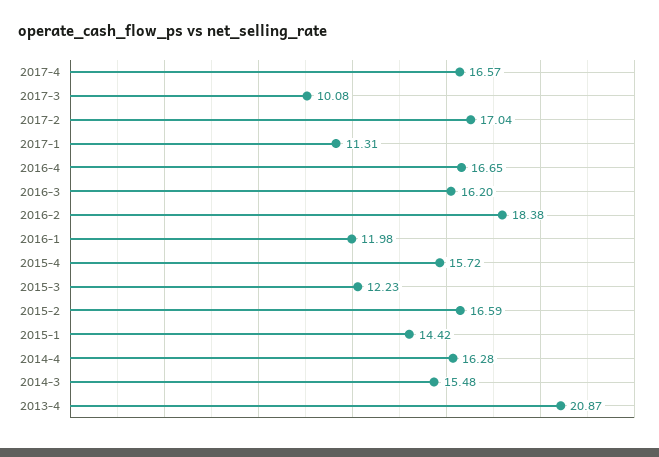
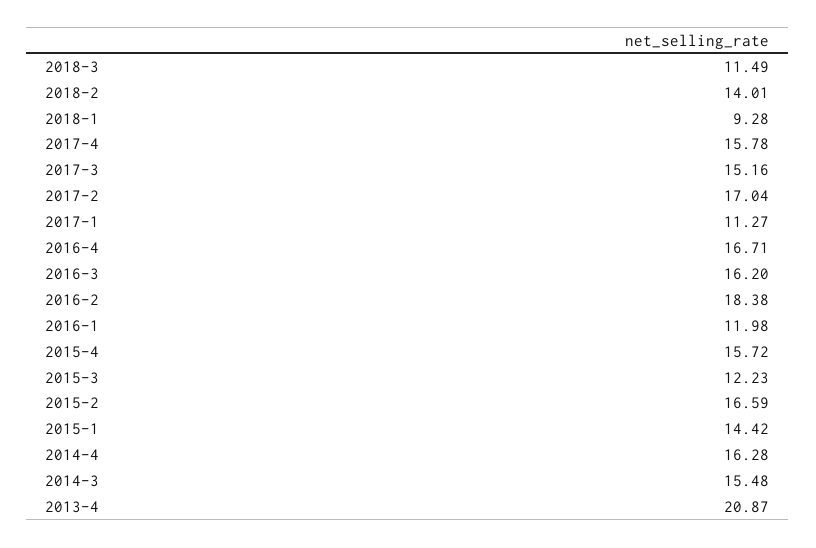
2017-4: 16.57 -> 15.78
2017-3: 10.08 -> 15.16
2017-1: 11.31 -> 11.27
2016-4: 16.65 -> 16.71
2018-3: none -> 11.49
2018-2: none -> 14.01
2018-1: none -> 9.28

